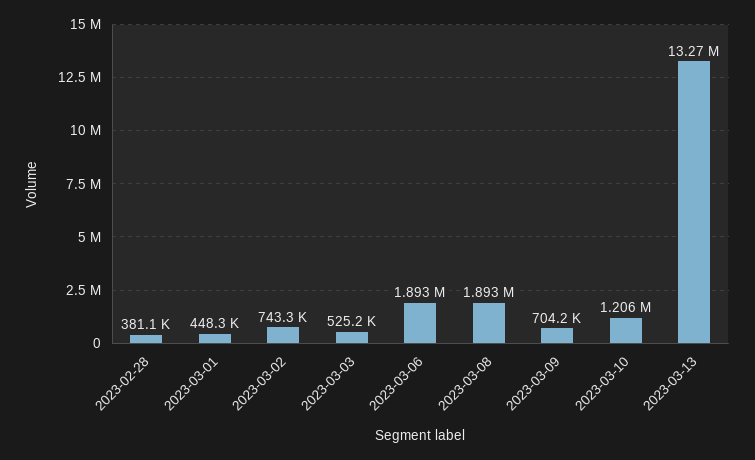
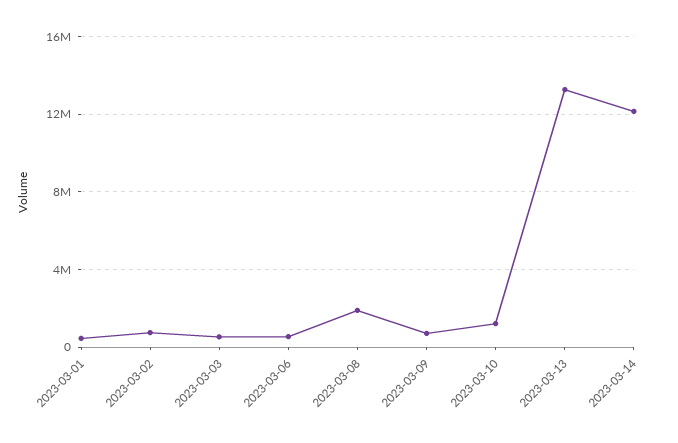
2023-02-28: 381100 -> none
2023-03-06: 1893000 -> 500000
2023-03-14: none -> 12000000

